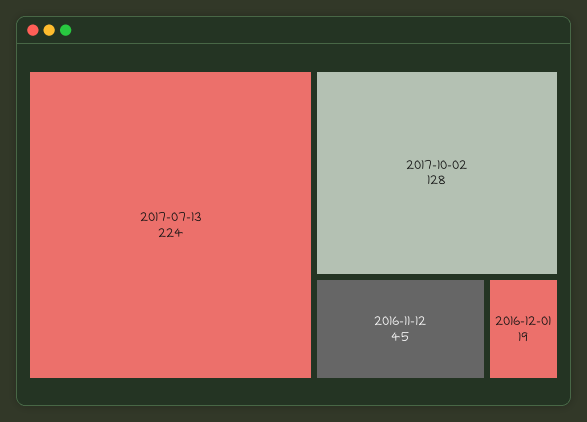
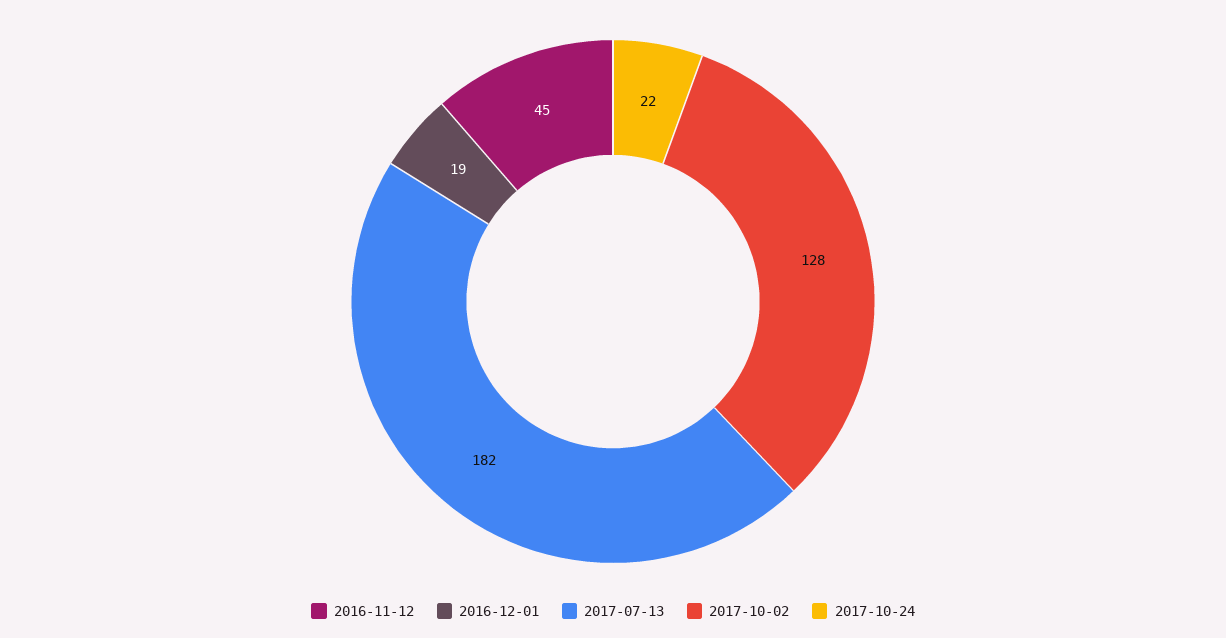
2017-07-13: 224 -> 182
2017-10-24: none -> 22

